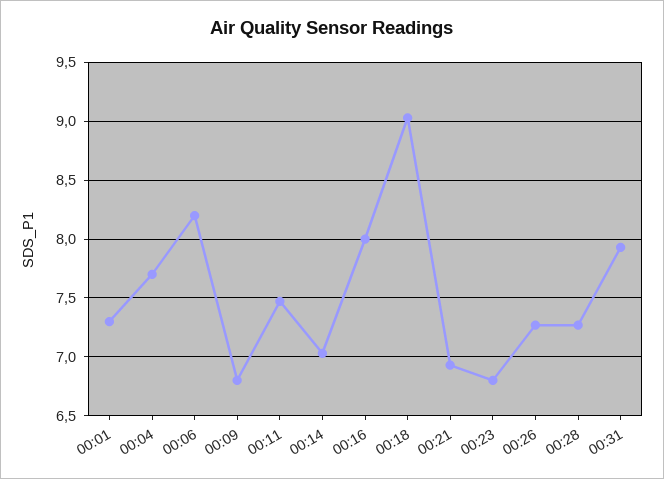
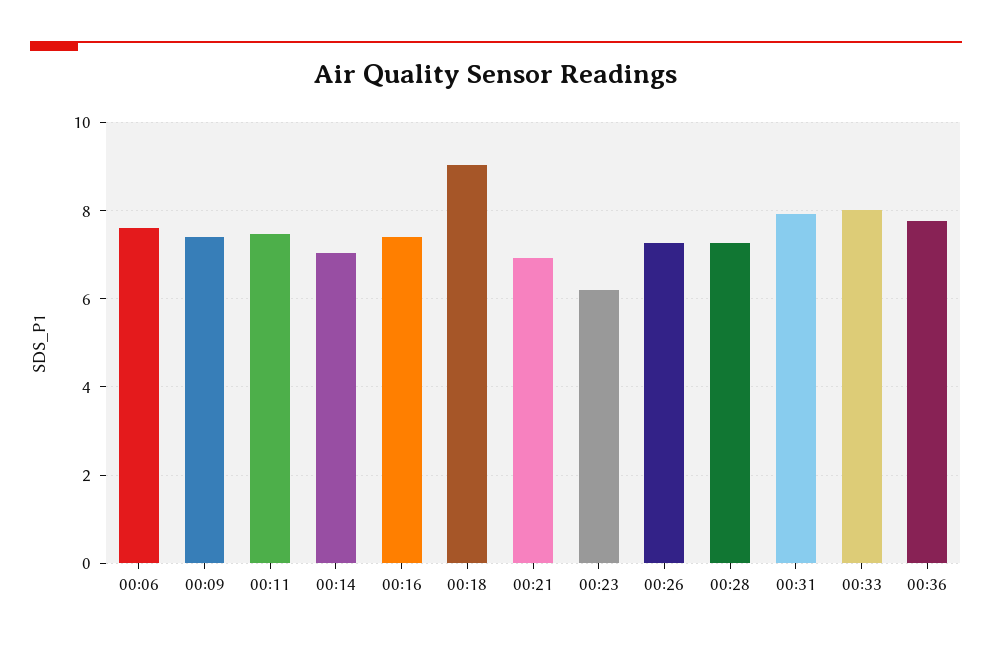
00:01: 7.3 -> none
00:04: 7.7 -> none
00:06: 8.2 -> 7.6
00:09: 6.8 -> 7.4
00:16: 8 -> 7.4
00:23: 6.8 -> 6.2
00:33: none -> 8
00:36: none -> 7.8

